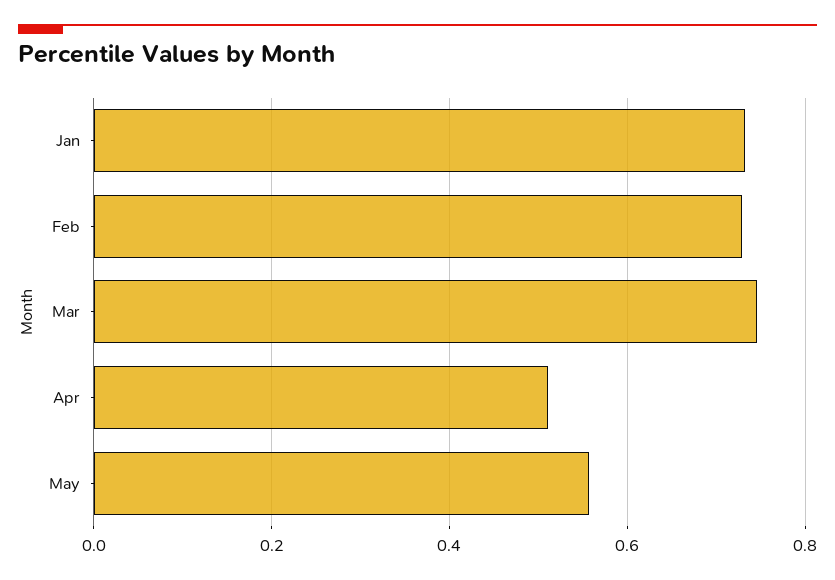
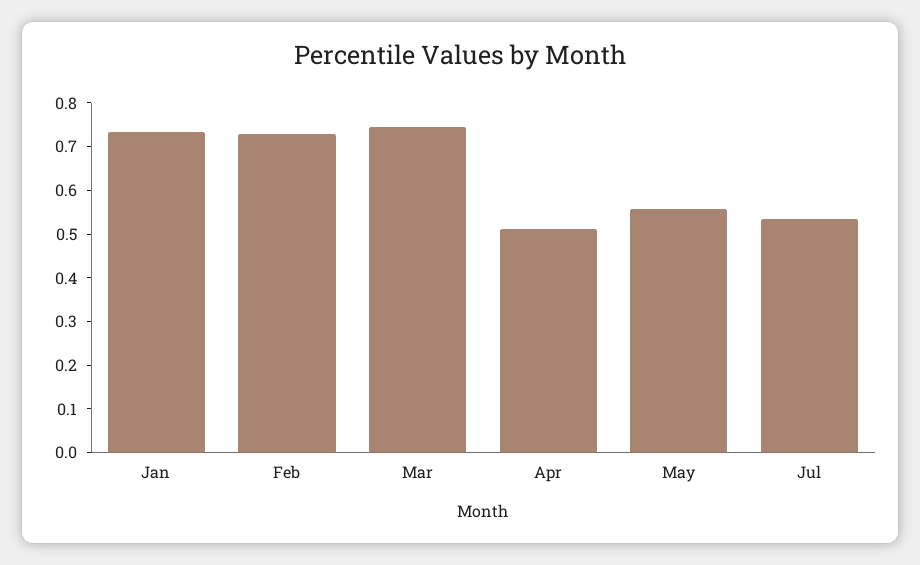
Jul: none -> 0.54

